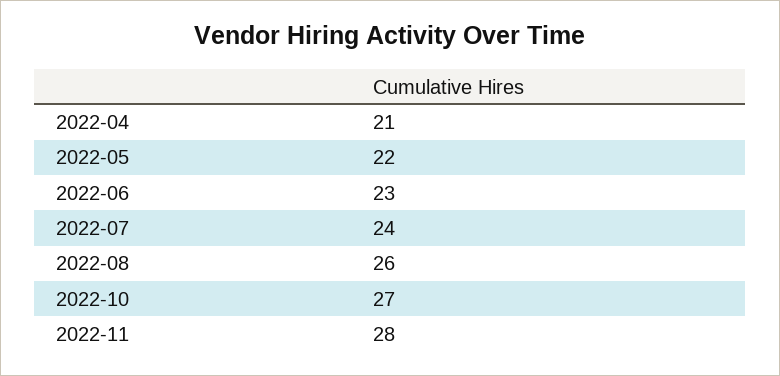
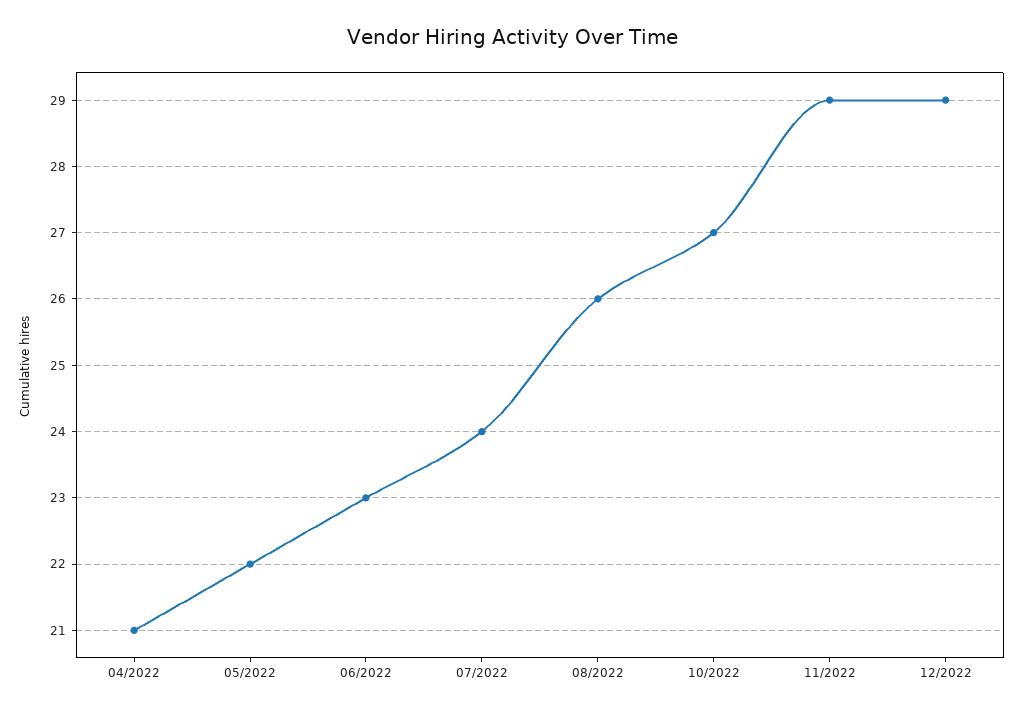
2022-11: 28 -> 29
12/2022: none -> 29

